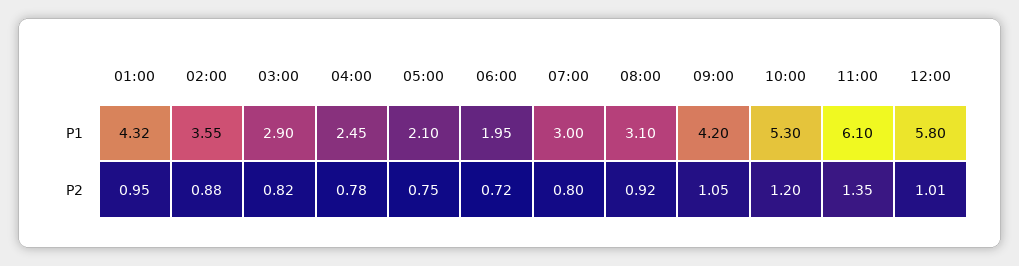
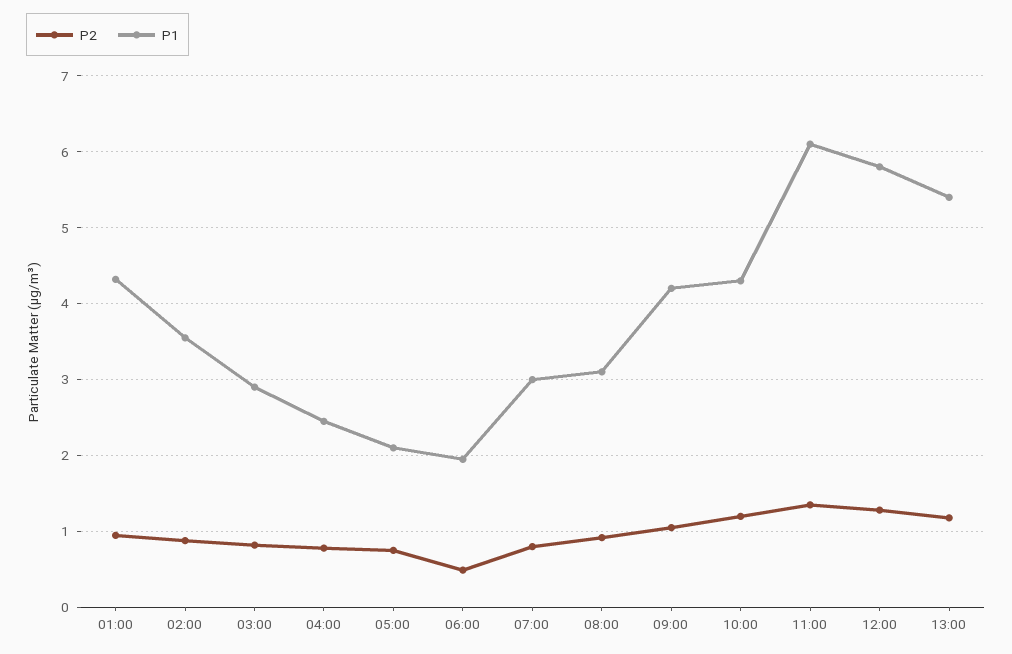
P1, 10:00: 5.3 -> 4.3
P2, 06:00: 0.72 -> 0.5
P2, 12:00: 1.01 -> 1.3
P2, 13:00: none -> 1.2
P1, 13:00: none -> 5.4

